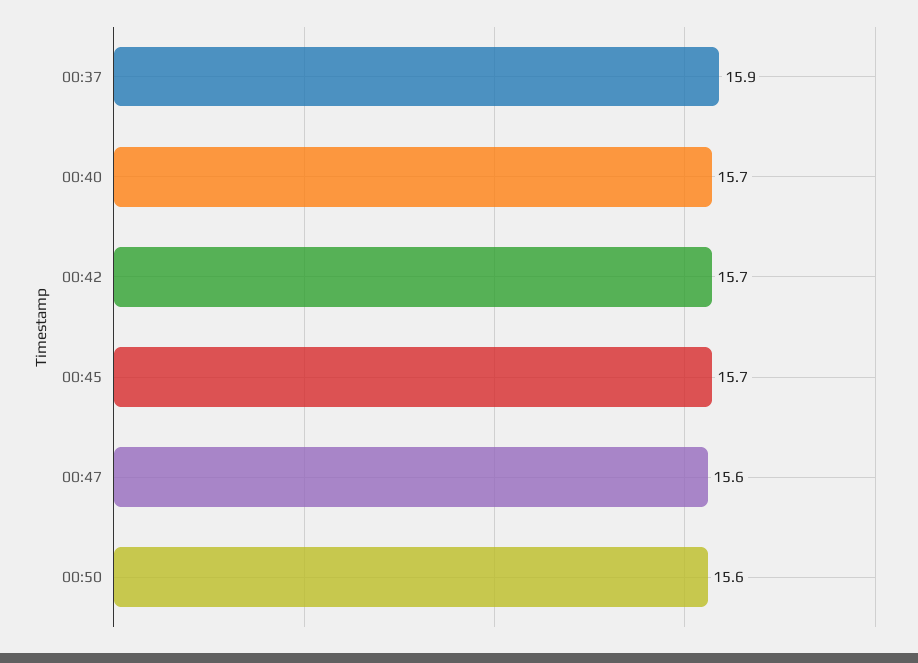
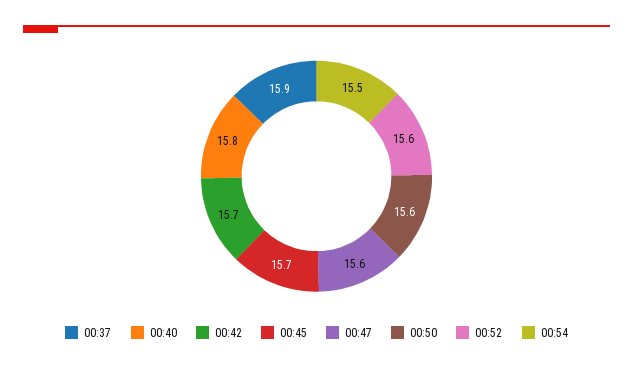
00:40: 15.7 -> 15.8
00:52: none -> 15.6
00:54: none -> 15.5

